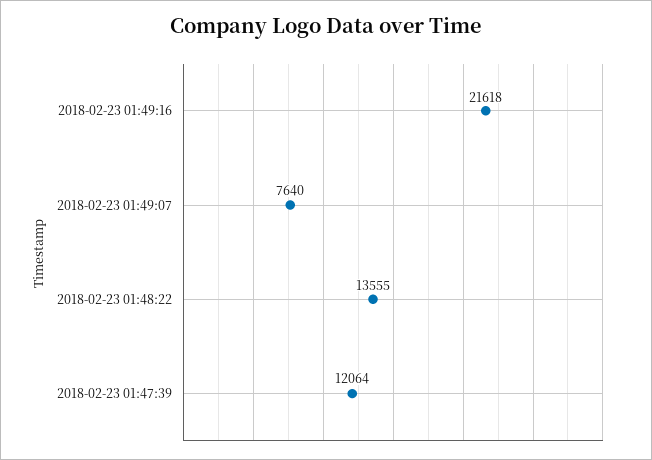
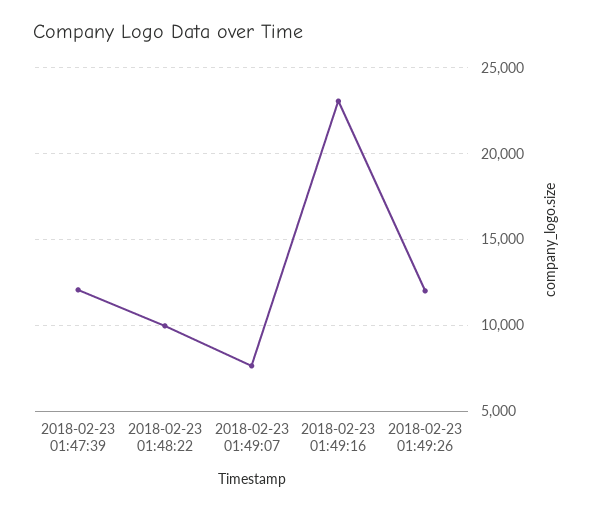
2018-02-23 01:49:16: 21618 -> 23000
2018-02-23 01:48:22: 13555 -> 10000
2018-02-23 01:49:26: none -> 12000

